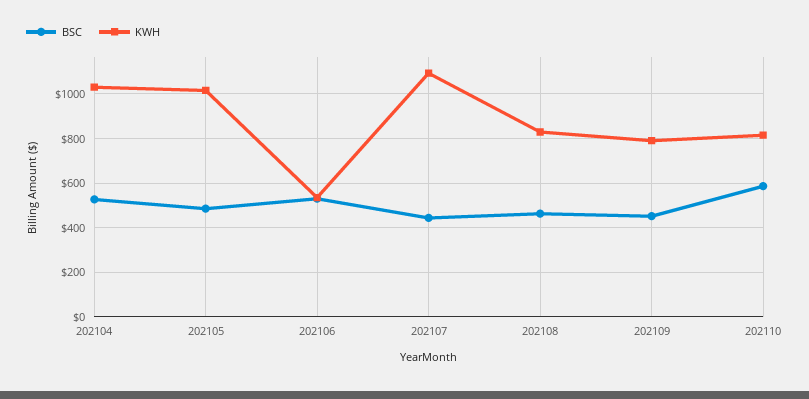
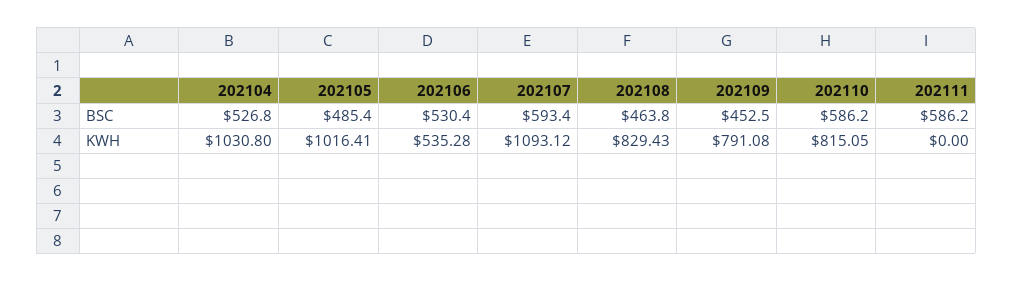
BSC, 202107: 450 -> 593.4
BSC, 202111: none -> 586.2
KWH, 202111: none -> 0

